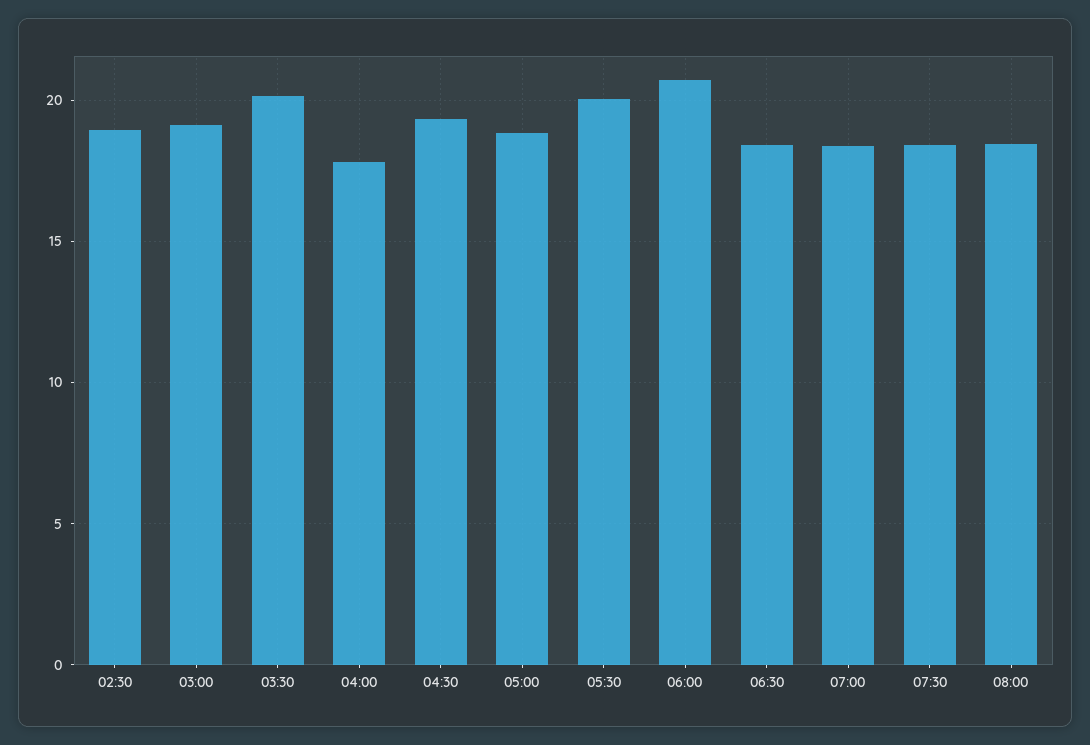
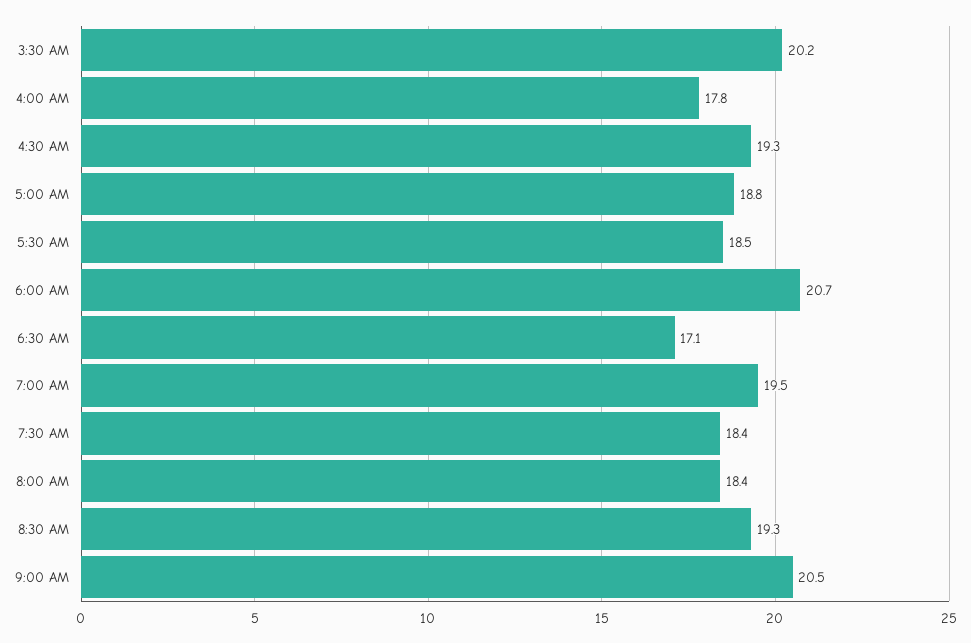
02:30: 19 -> none
03:00: 19 -> none
05:30: 20 -> 18.5
06:30: 18.5 -> 17.1
07:00: 18.5 -> 19.5
8:30 AM: none -> 19.3
9:00 AM: none -> 20.5

